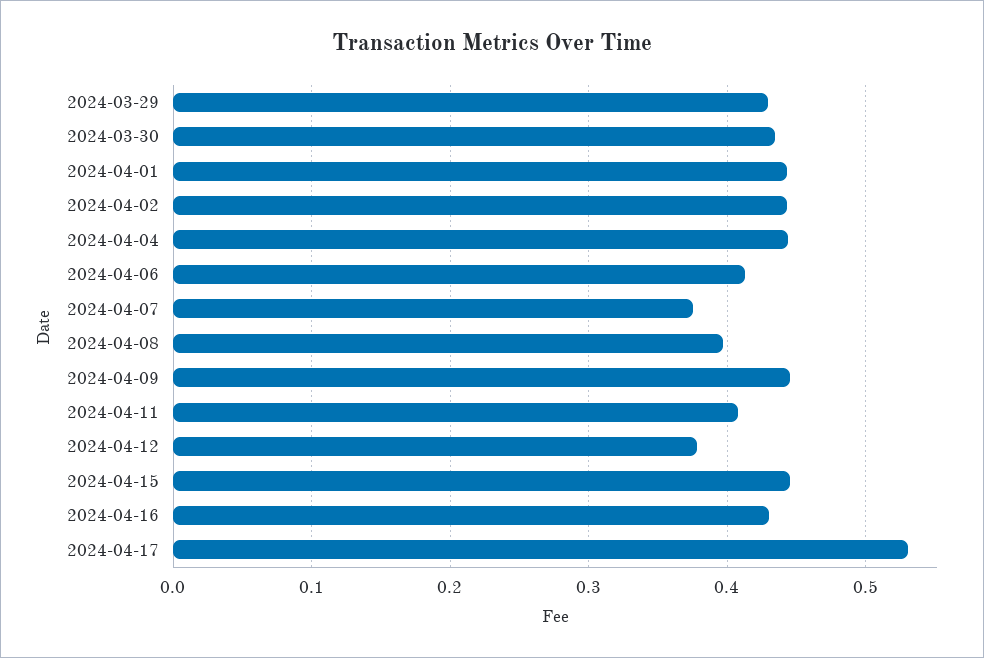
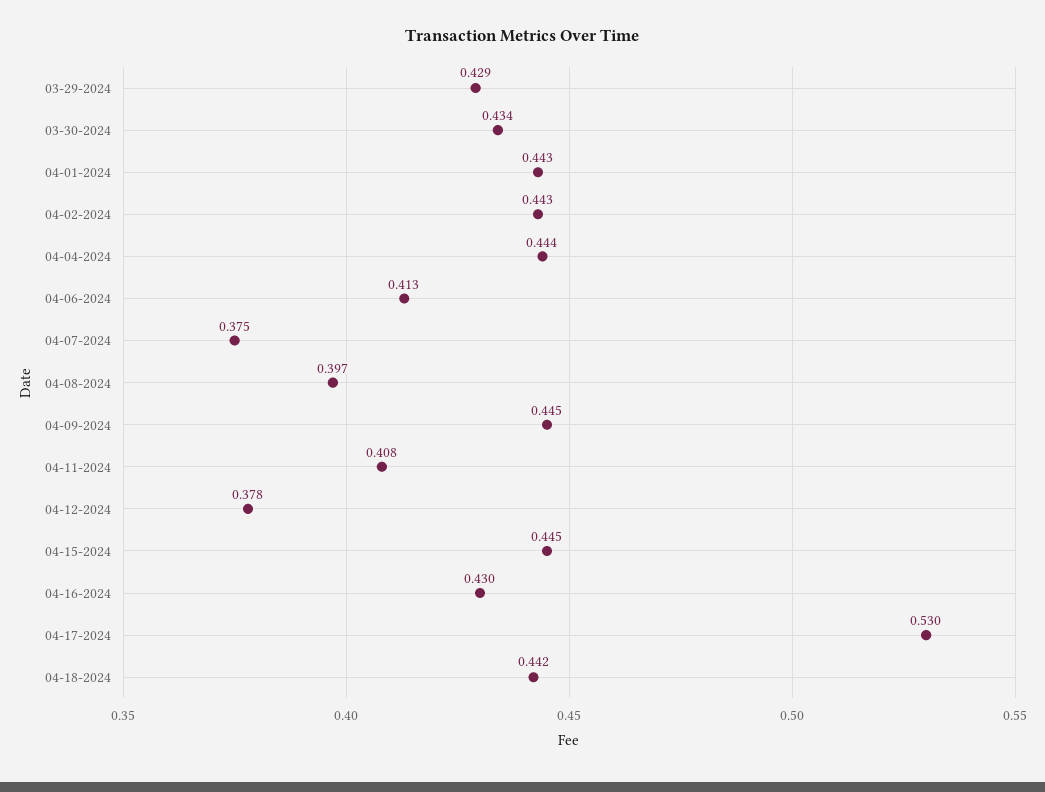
04-18-2024: none -> 0.442

